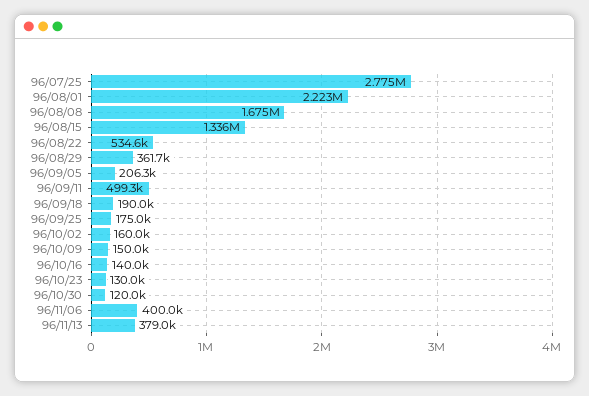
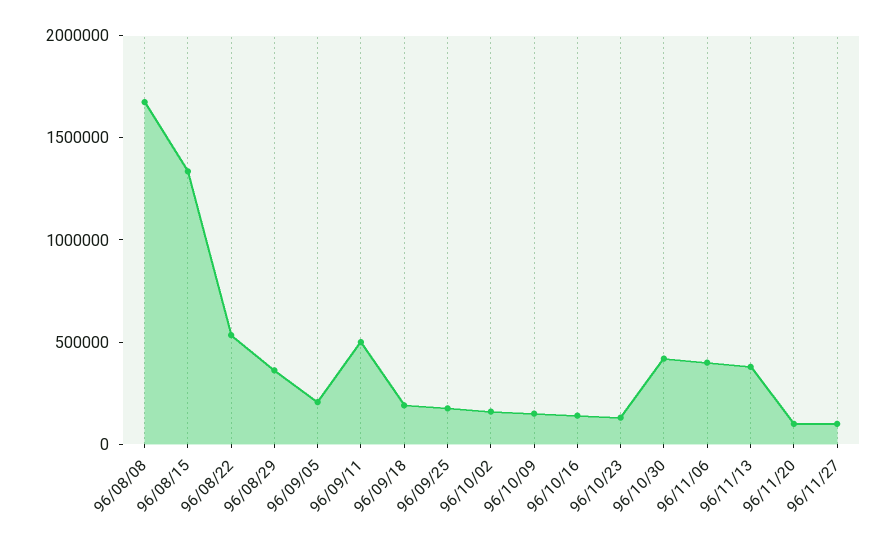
96/07/25: 2775000 -> none
96/08/01: 2223000 -> none
96/10/30: 120000 -> 400000
96/11/20: none -> 100000
96/11/27: none -> 100000

